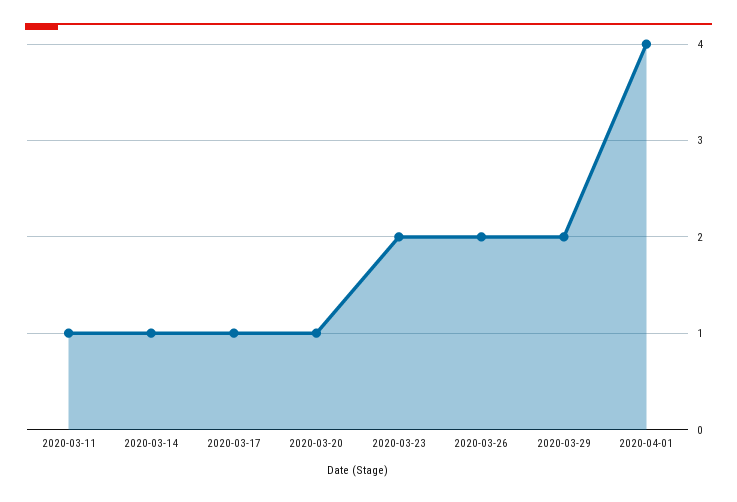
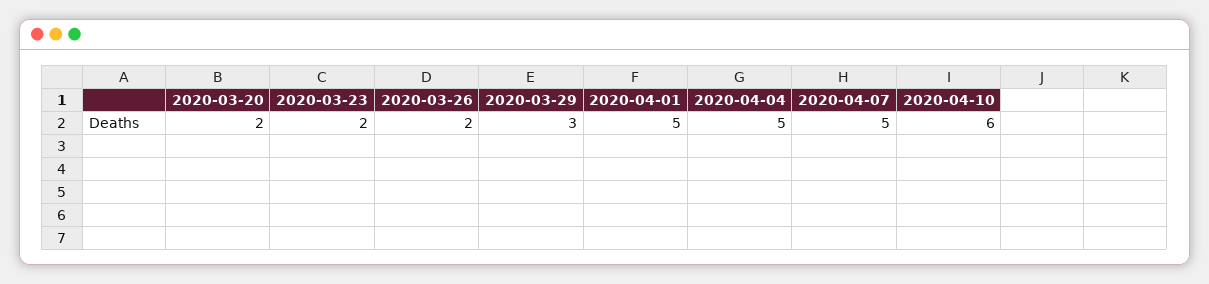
2020-03-11: 1 -> none
2020-03-14: 1 -> none
2020-03-17: 1 -> none
2020-03-20: 1 -> 2
2020-03-29: 2 -> 3
2020-04-01: 4 -> 5
2020-04-04: none -> 5
2020-04-07: none -> 5
2020-04-10: none -> 6

